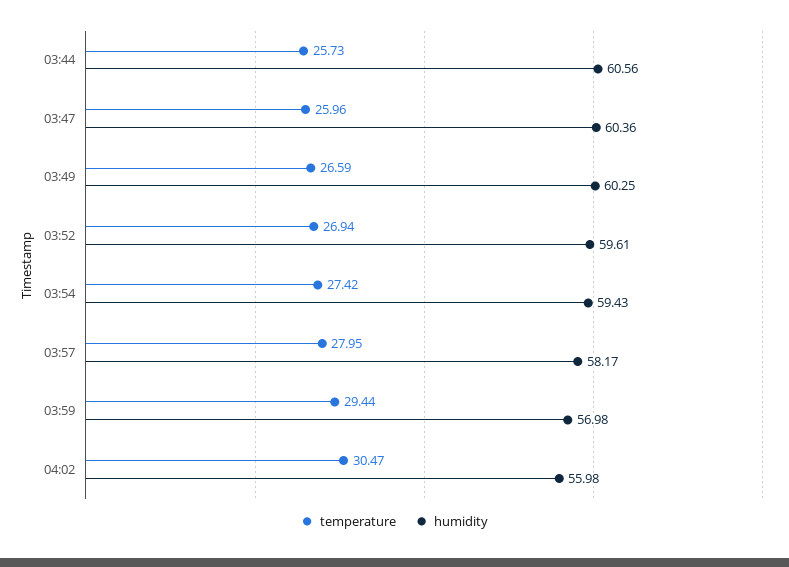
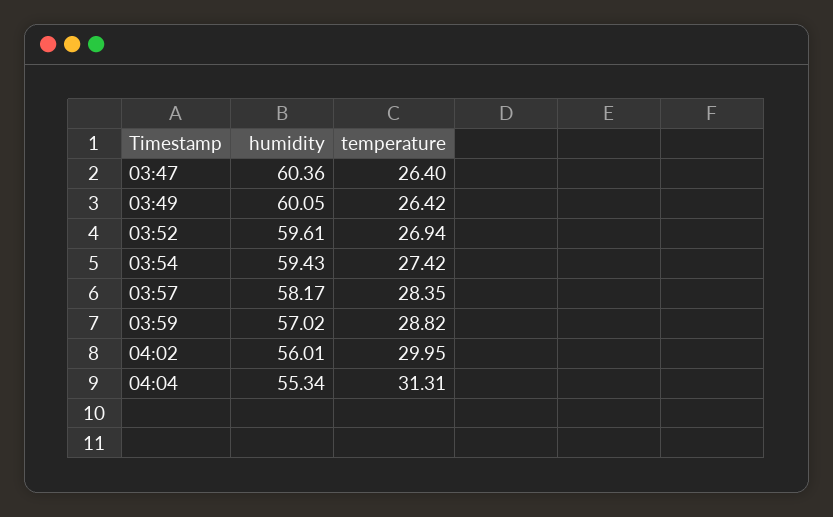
temperature, 03:44: 25.73 -> none
humidity, 03:44: 60.56 -> none
temperature, 03:47: 25.96 -> 26.4
temperature, 03:49: 26.59 -> 26.42
humidity, 03:49: 60.25 -> 60.05
temperature, 03:57: 27.95 -> 28.35
temperature, 03:59: 29.44 -> 28.82
humidity, 03:59: 56.98 -> 57.02
temperature, 04:02: 30.47 -> 29.95
humidity, 04:02: 55.98 -> 56.01
humidity, 04:04: none -> 55.34
temperature, 04:04: none -> 31.31

